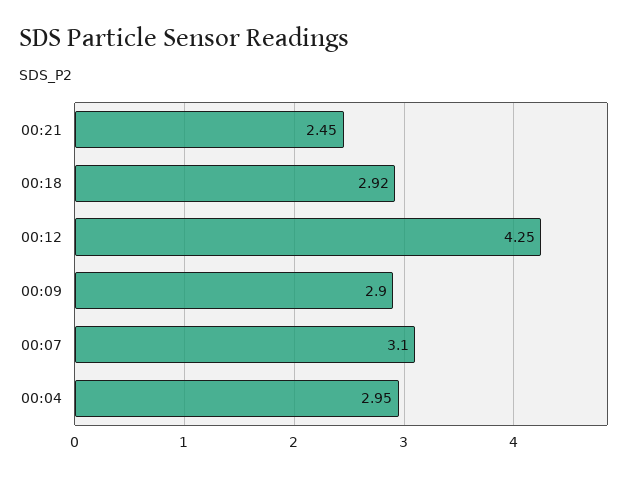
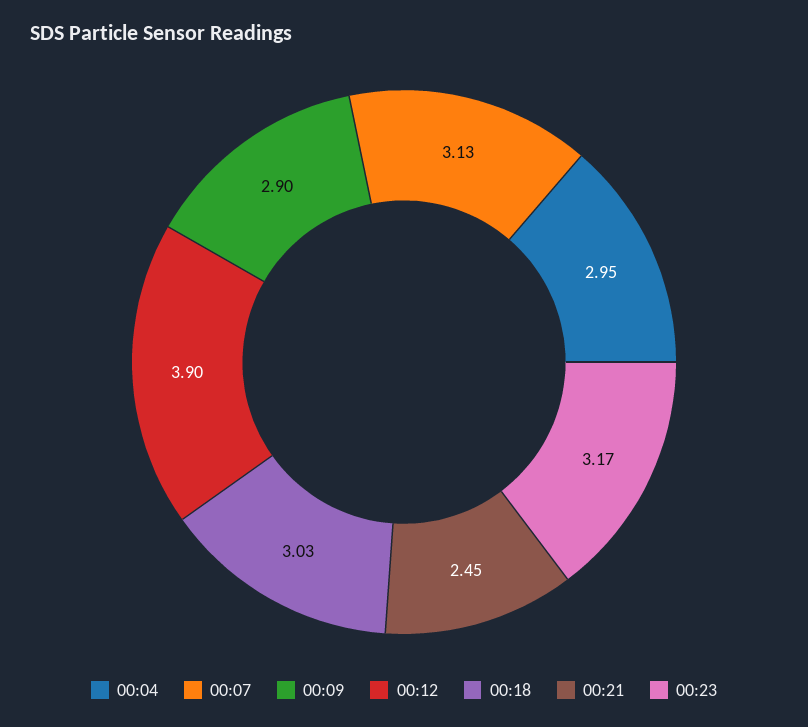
00:18: 2.92 -> 3.03
00:12: 4.25 -> 3.9
00:07: 3.1 -> 3.13
00:23: none -> 3.17

